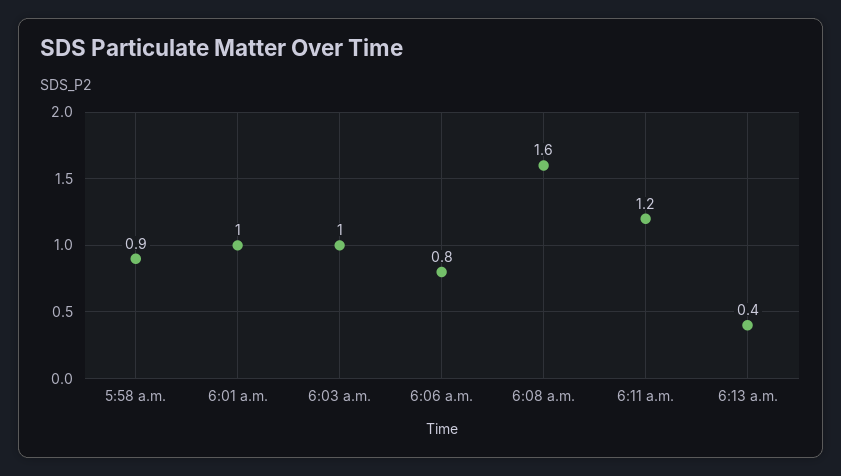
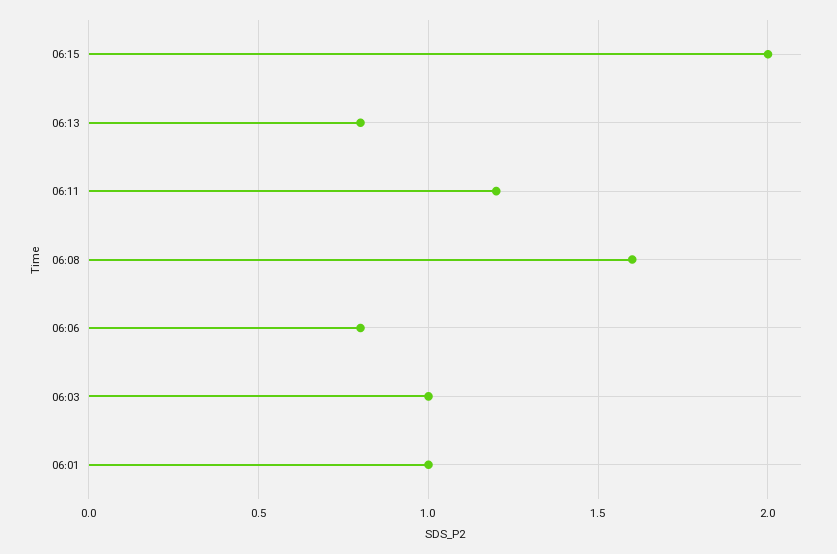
5:58 a.m.: 0.9 -> none
6:13 a.m.: 0.4 -> 0.8
06:15: none -> 2

